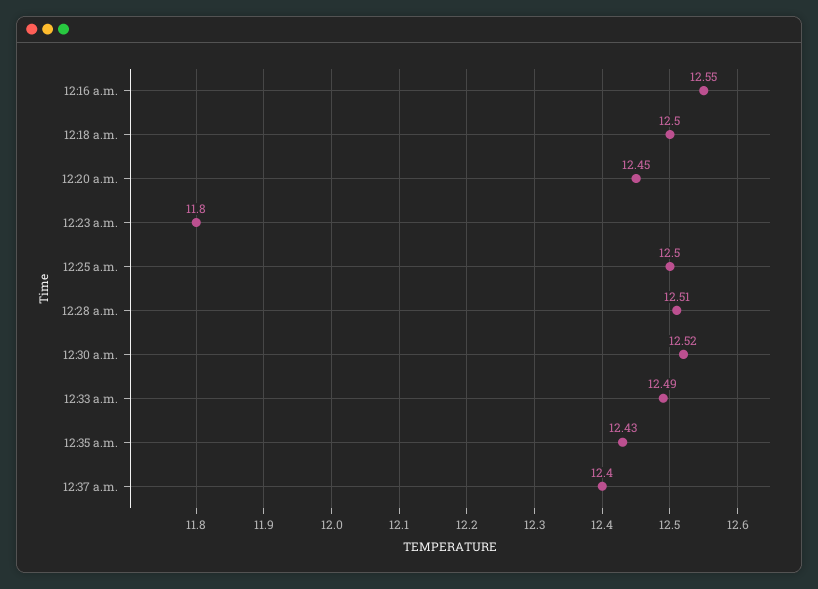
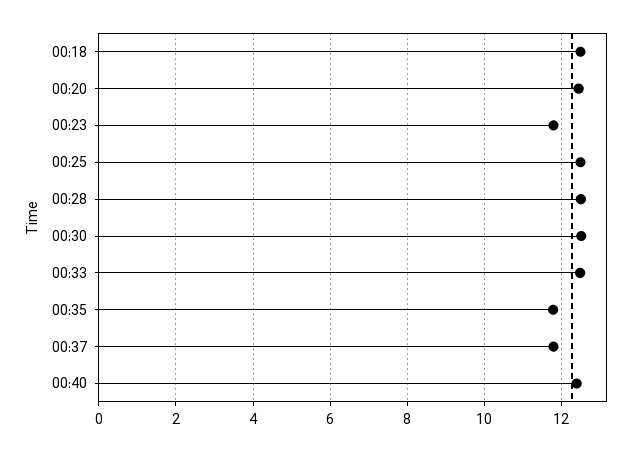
12:16 a.m.: 12.55 -> none
12:35 a.m.: 12.43 -> 11.8
12:37 a.m.: 12.4 -> 11.8
00:40: none -> 12.4

